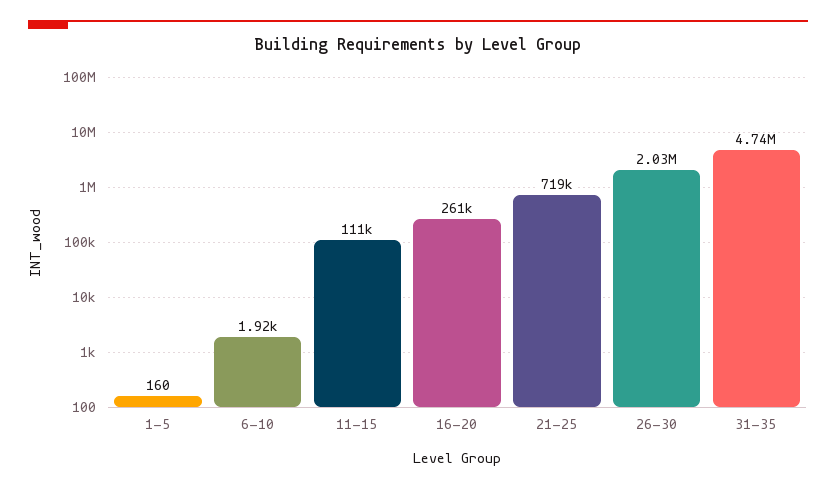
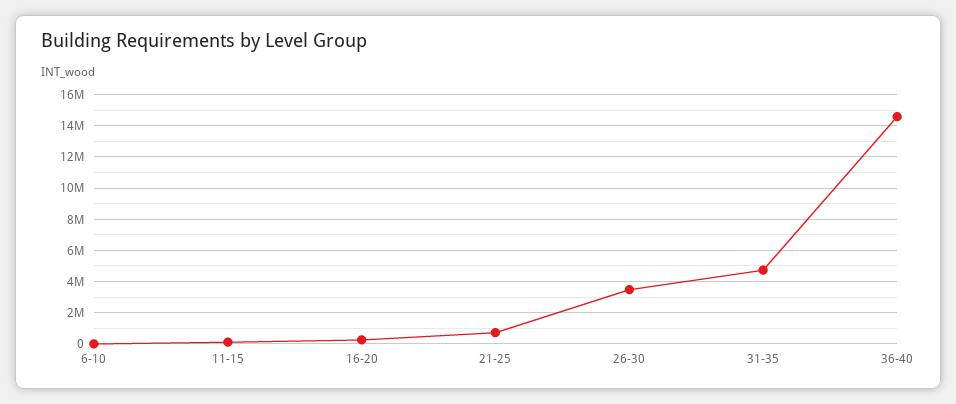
1-5: 160 -> none
26-30: 2030000 -> 3500000
36-40: none -> 14500000

